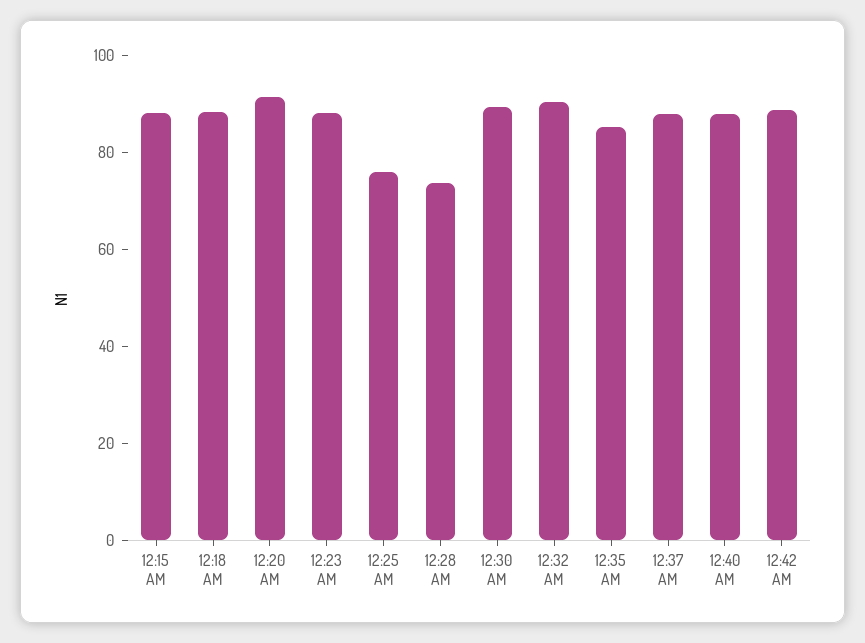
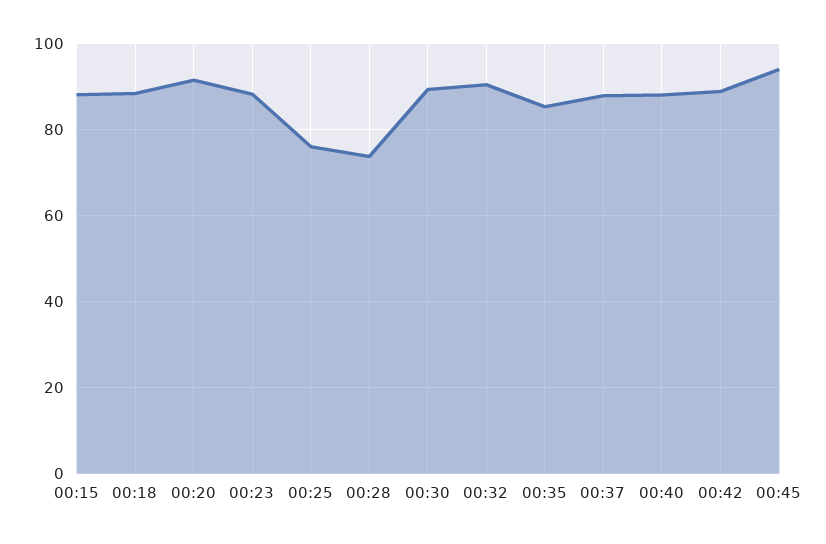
00:45: none -> 94

